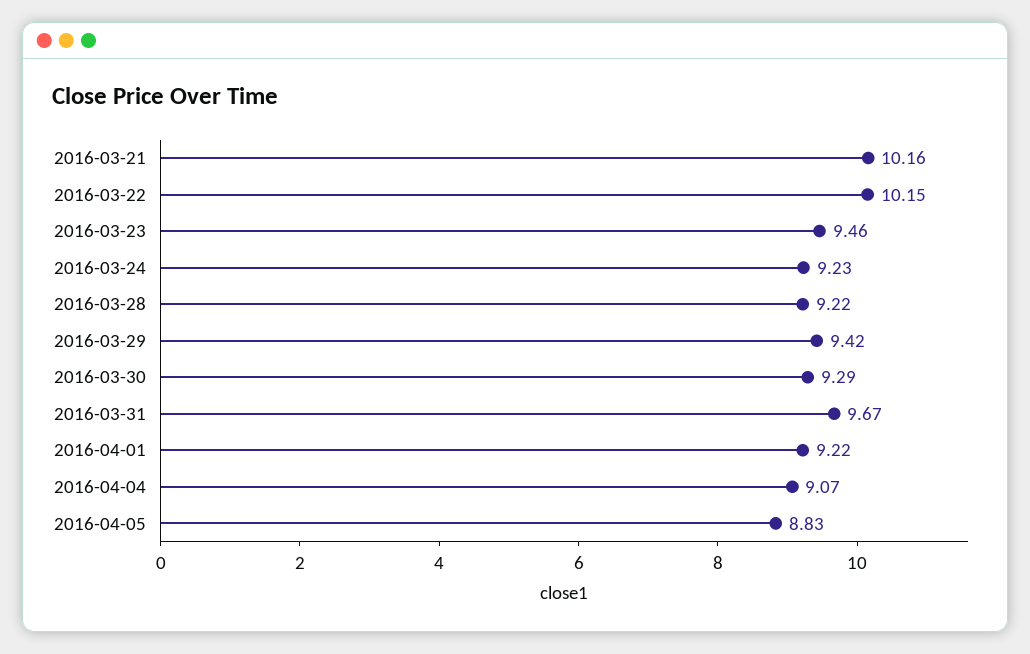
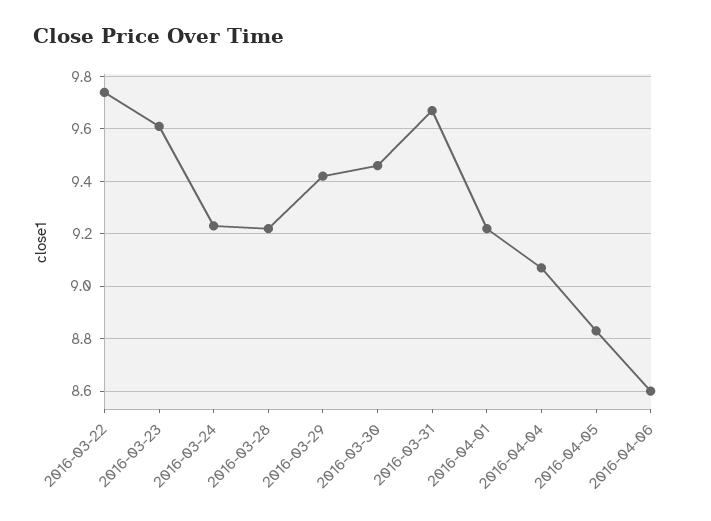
2016-03-21: 10.16 -> none
2016-03-22: 10.15 -> 9.75
2016-03-23: 9.46 -> 9.6
2016-03-30: 9.29 -> 9.45
2016-04-06: none -> 8.6

